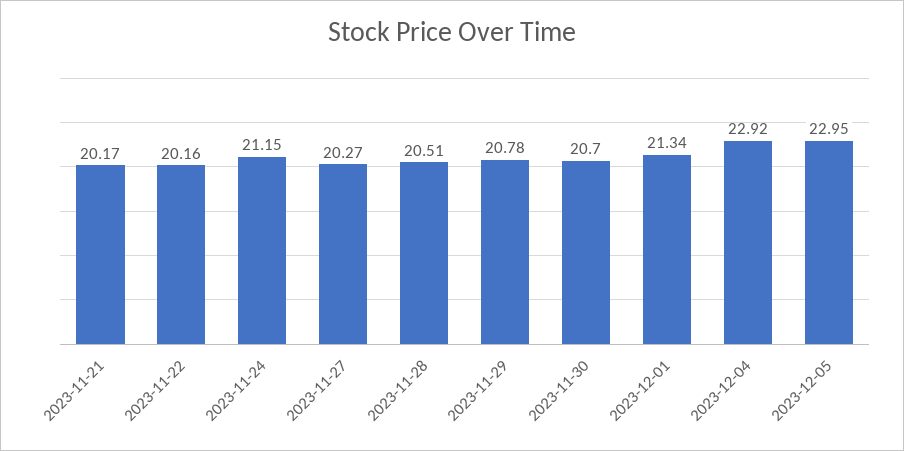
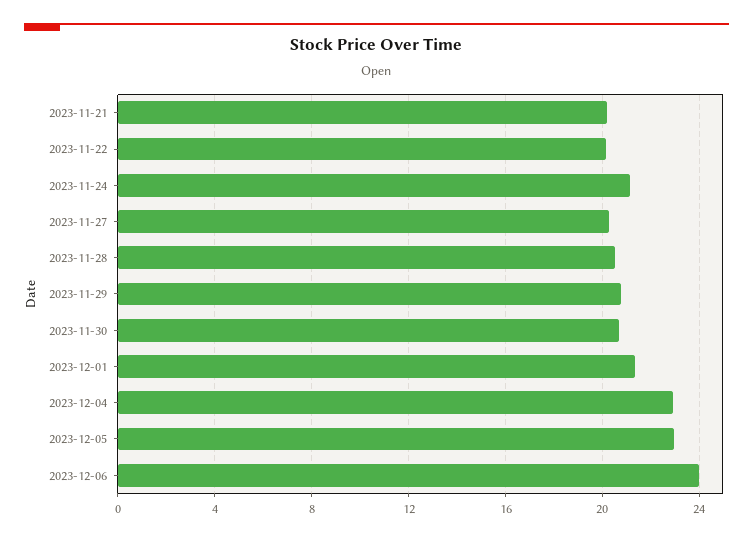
2023-12-06: none -> 24

